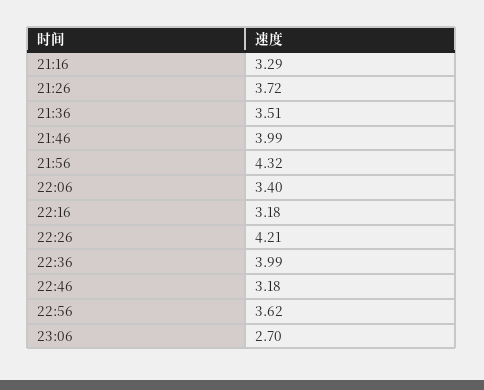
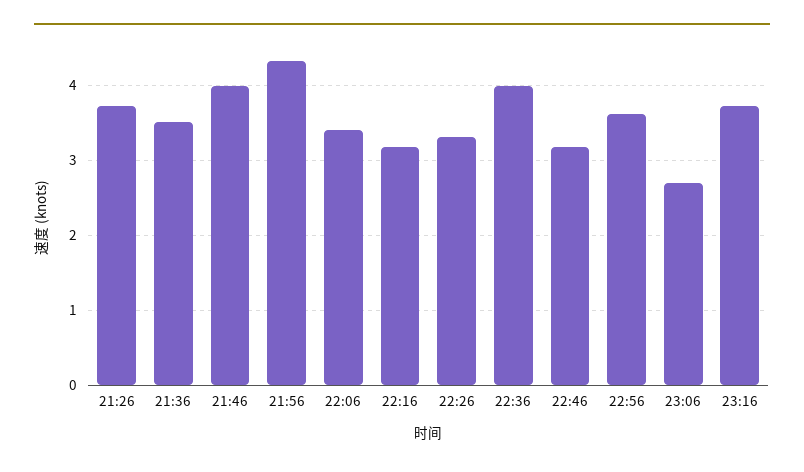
21:16: 3.29 -> none
22:26: 4.21 -> 3.3
23:16: none -> 3.7

